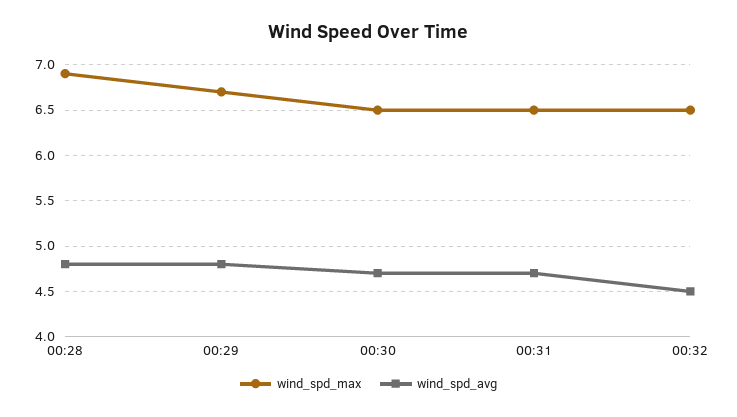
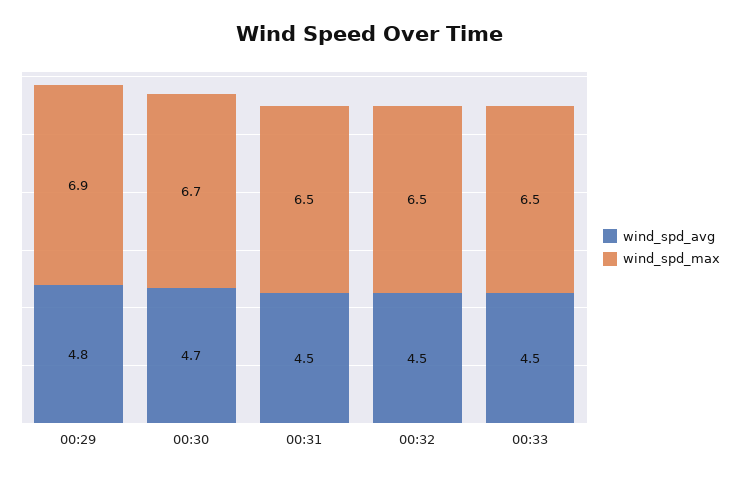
wind_spd_max, 00:28: 6.9 -> none
wind_spd_avg, 00:28: 4.8 -> none
wind_spd_max, 00:29: 6.7 -> 6.9
wind_spd_max, 00:30: 6.5 -> 6.7
wind_spd_avg, 00:31: 4.7 -> 4.5
wind_spd_avg, 00:33: none -> 4.5
wind_spd_max, 00:33: none -> 6.5

